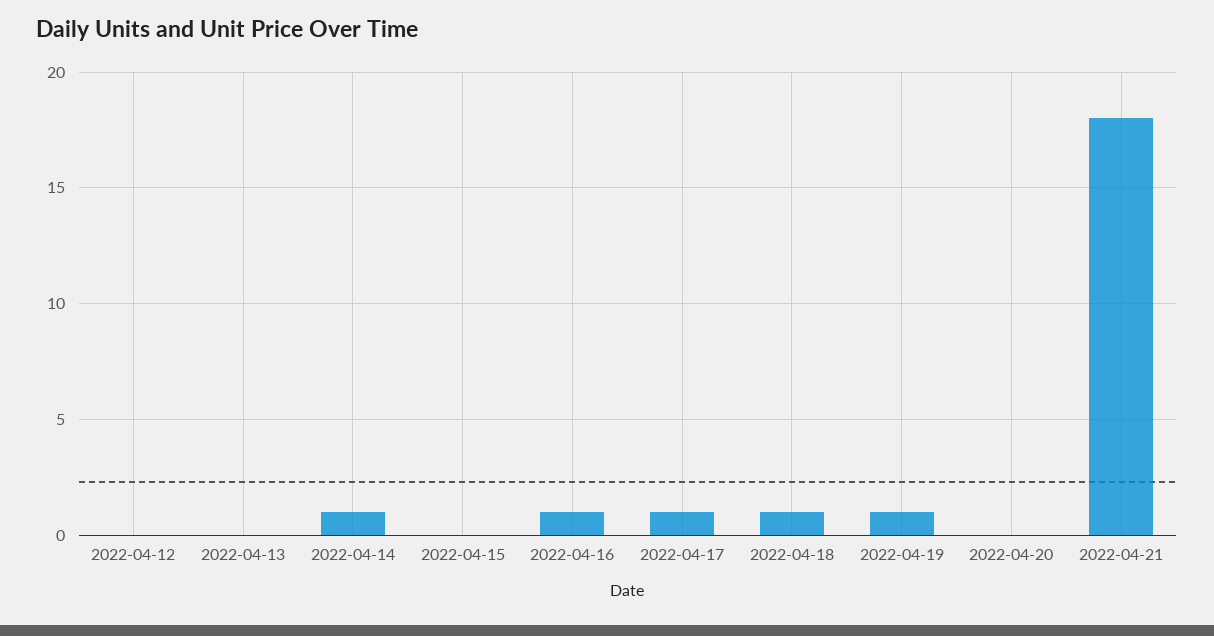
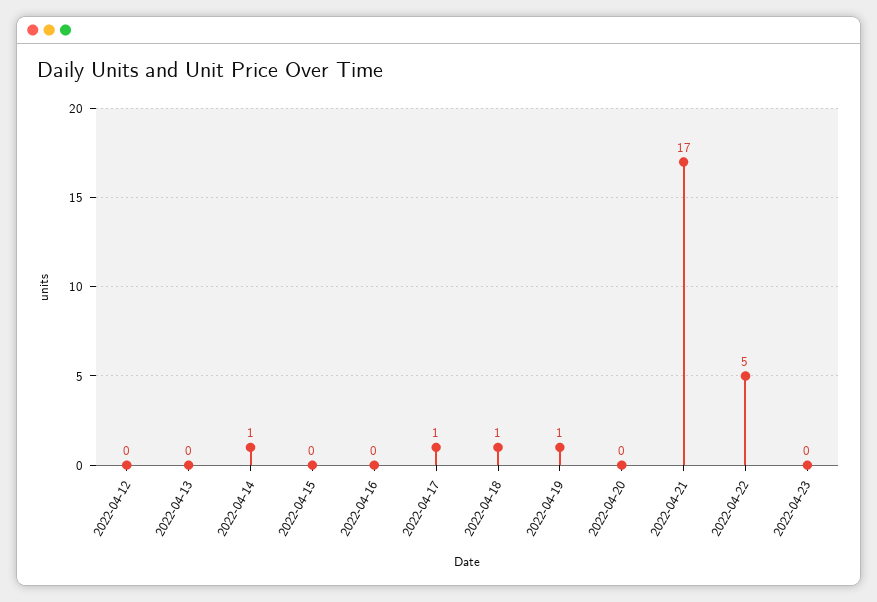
2022-04-16: 1 -> 0
2022-04-21: 18 -> 17
2022-04-22: none -> 5
2022-04-23: none -> 0

